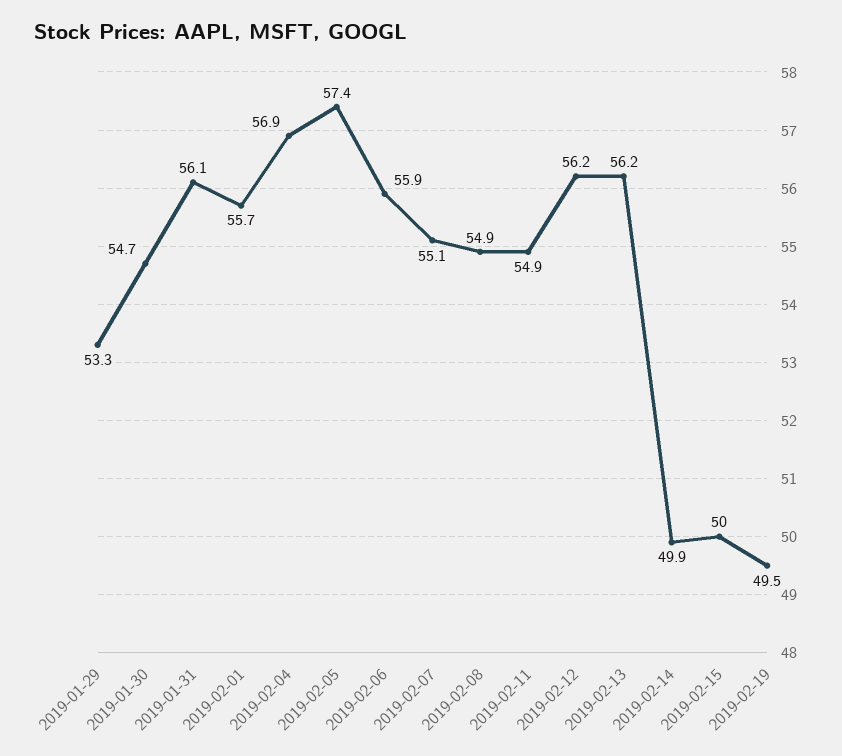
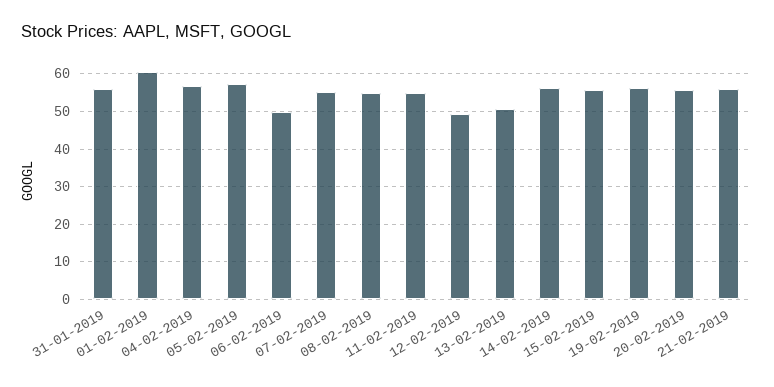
2019-01-29: 53.3 -> none
2019-01-30: 54.7 -> none
2019-02-01: 55.7 -> 60
2019-02-06: 55.9 -> 50
2019-02-12: 56.2 -> 50
2019-02-13: 56.2 -> 50
2019-02-14: 49.9 -> 56
2019-02-15: 50 -> 56
2019-02-19: 49.5 -> 56
20-02-2019: none -> 56
21-02-2019: none -> 56

